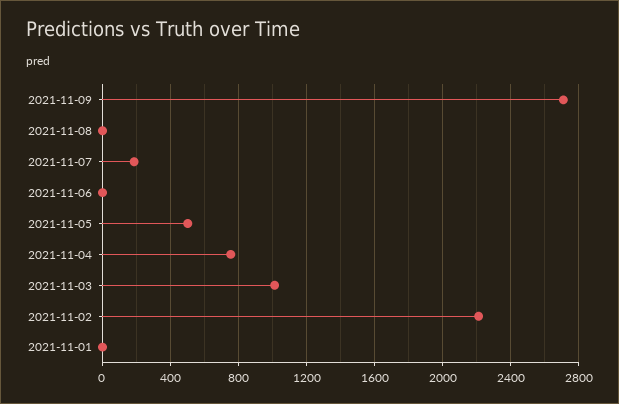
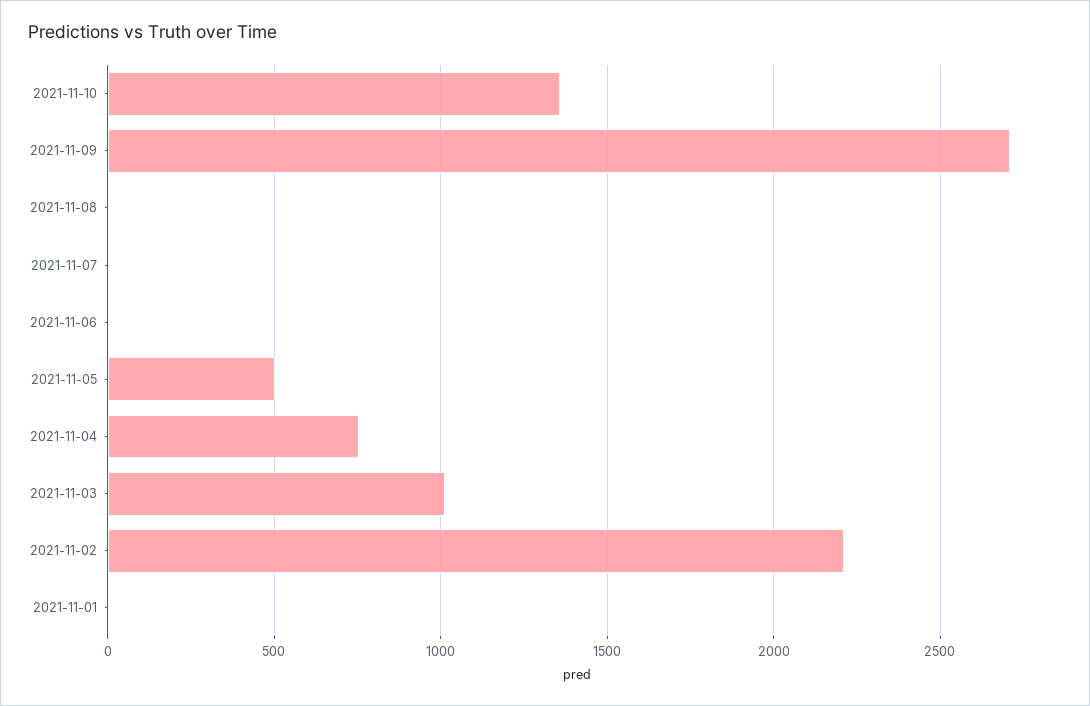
2021-11-07: 200 -> 0
2021-11-10: none -> 1350

